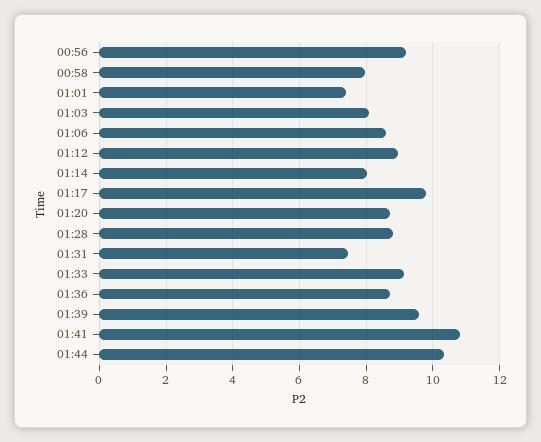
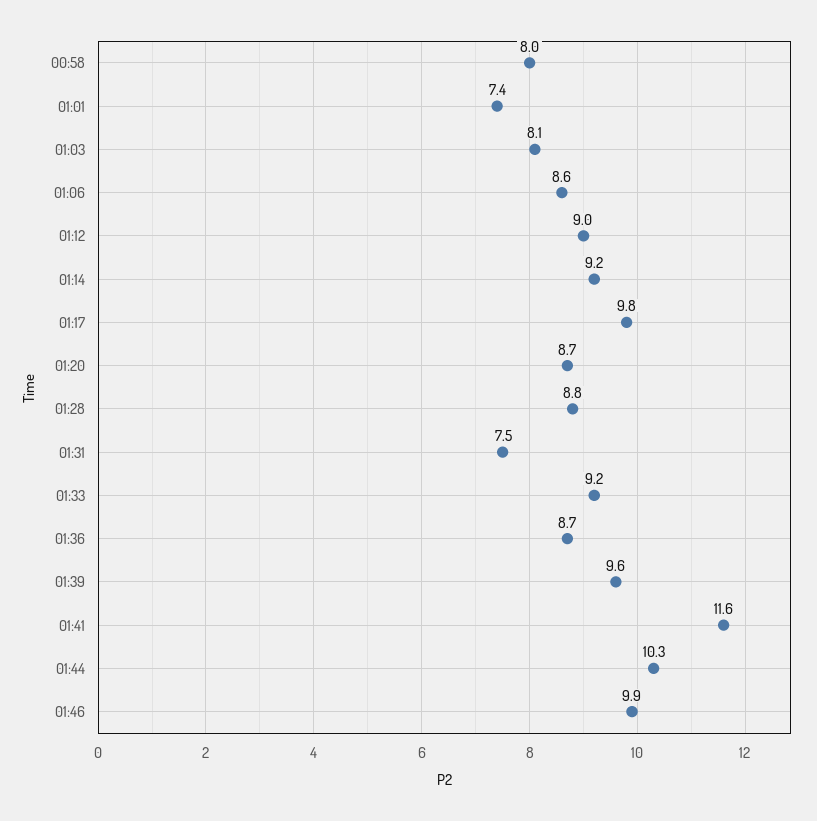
00:56: 9.2 -> none
01:14: 8 -> 9.2
01:41: 10.8 -> 11.6
01:46: none -> 9.9

